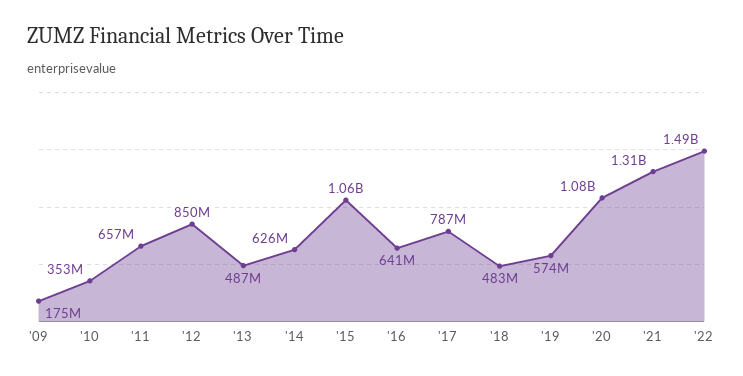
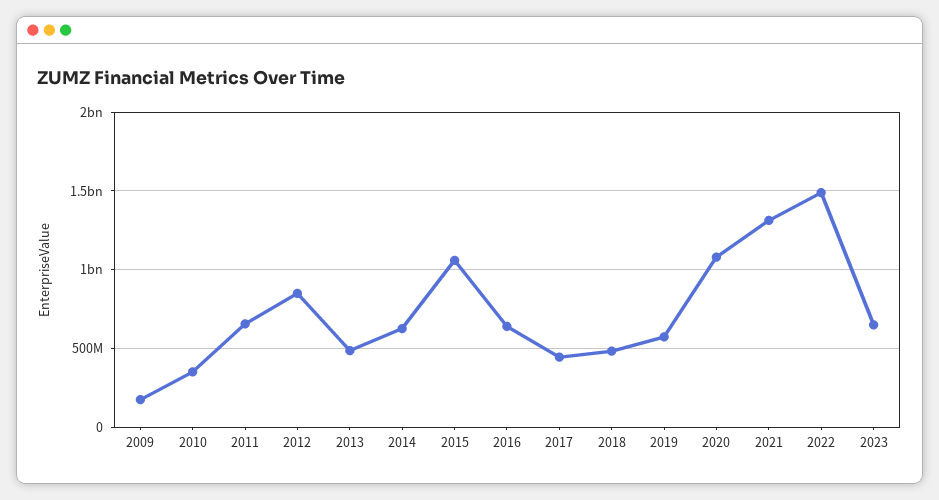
'17: 787000000 -> 450000000
2023: none -> 650000000

